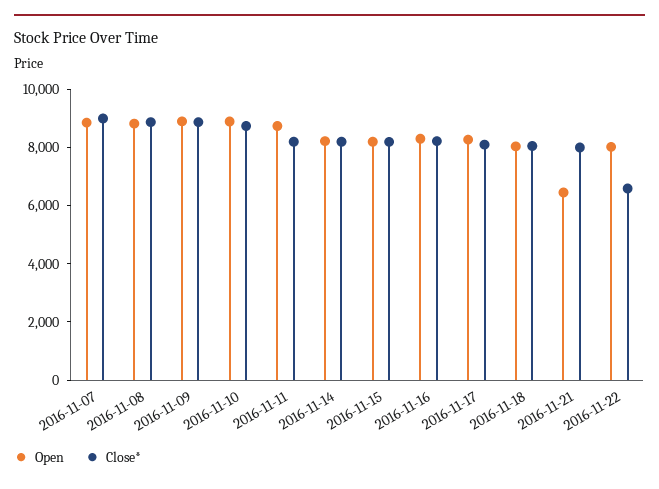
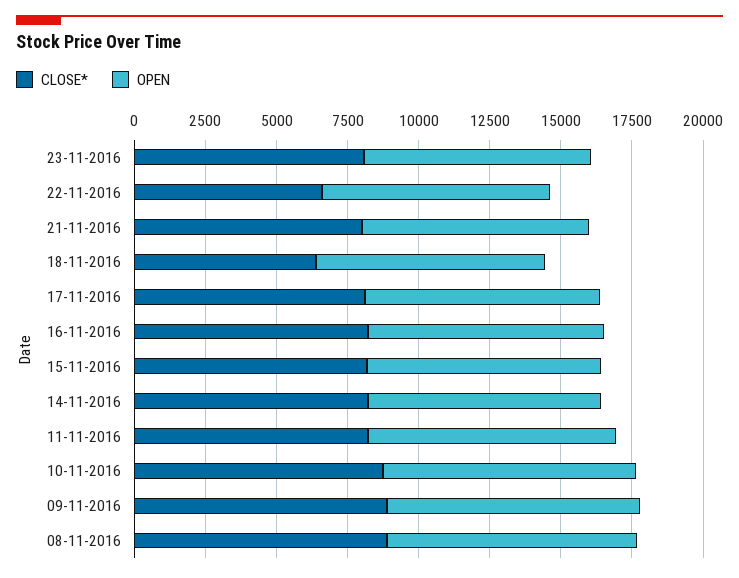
Open, 2016-11-07: 9000 -> none
Close*, 2016-11-07: 9000 -> none
Close*, 2016-11-18: 8000 -> 6500
Open, 2016-11-21: 6500 -> 8000
Close*, 23-11-2016: none -> 8000
Open, 23-11-2016: none -> 8000

